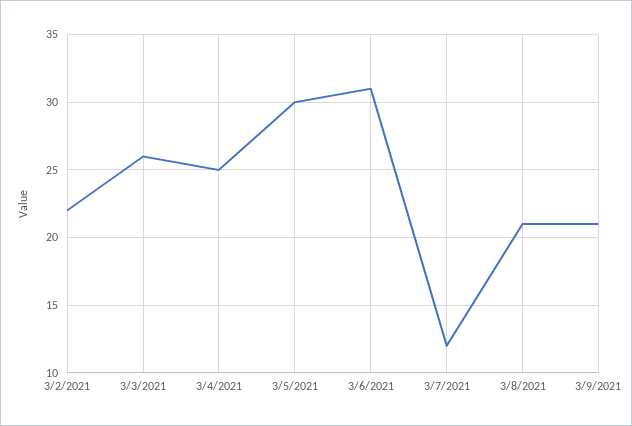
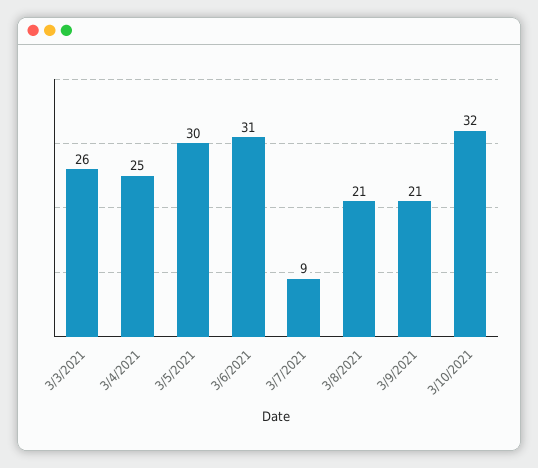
3/2/2021: 22 -> none
3/7/2021: 12 -> 9
3/10/2021: none -> 32

